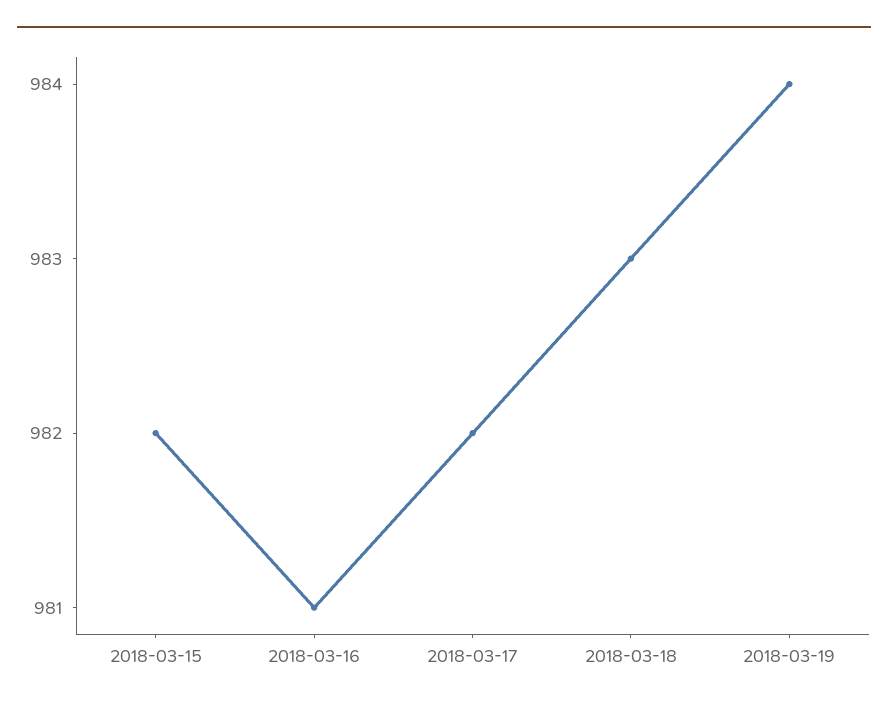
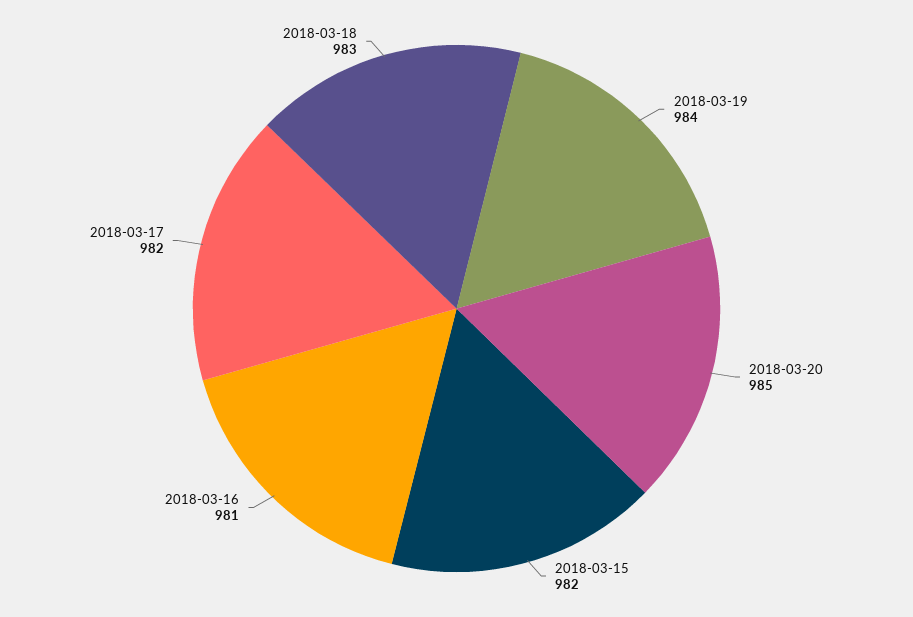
2018-03-20: none -> 985

